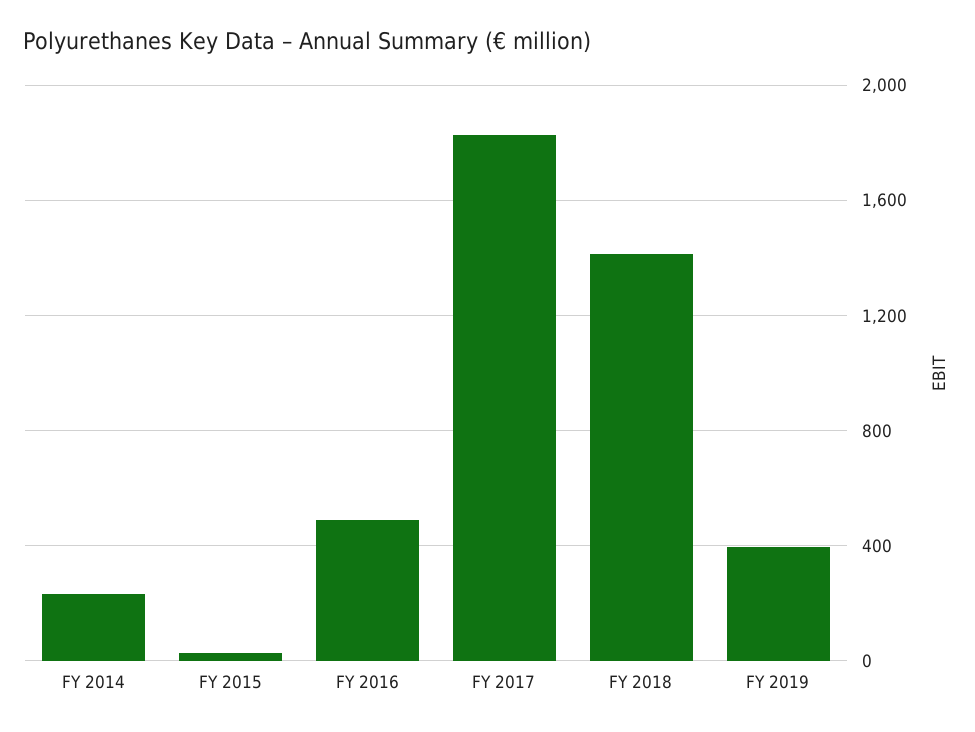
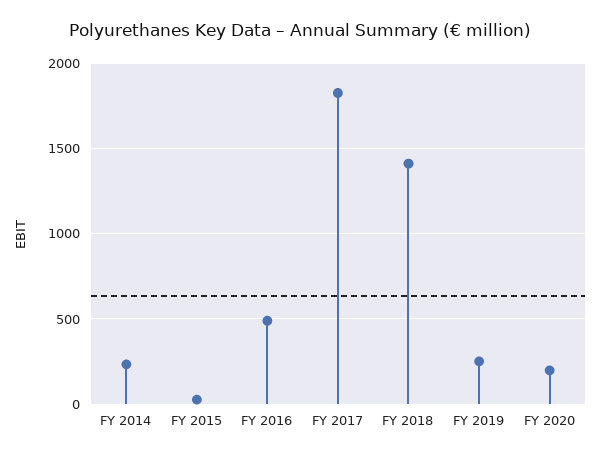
FY 2019: 400 -> 250
FY 2020: none -> 200

